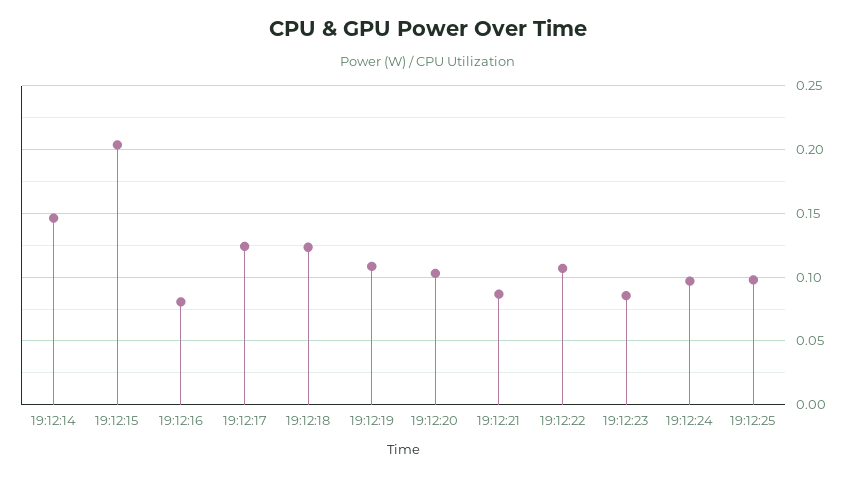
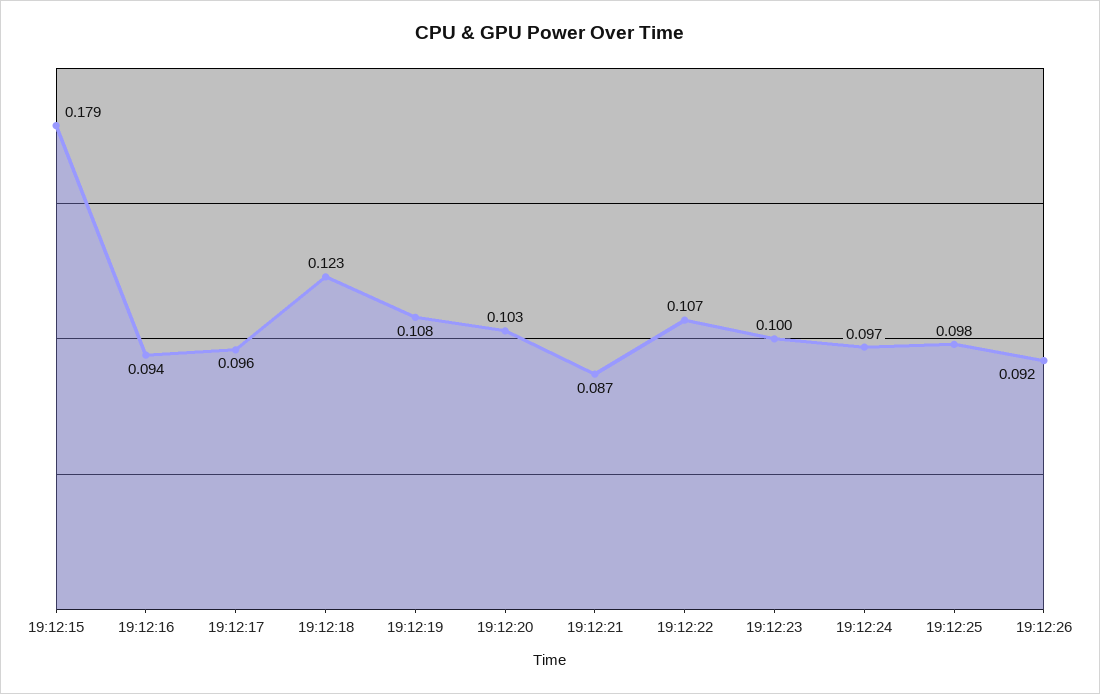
19:12:14: 0.145 -> none
19:12:15: 0.205 -> 0.179
19:12:16: 0.08 -> 0.094
19:12:17: 0.125 -> 0.096
19:12:23: 0.085 -> 0.1
19:12:26: none -> 0.092

